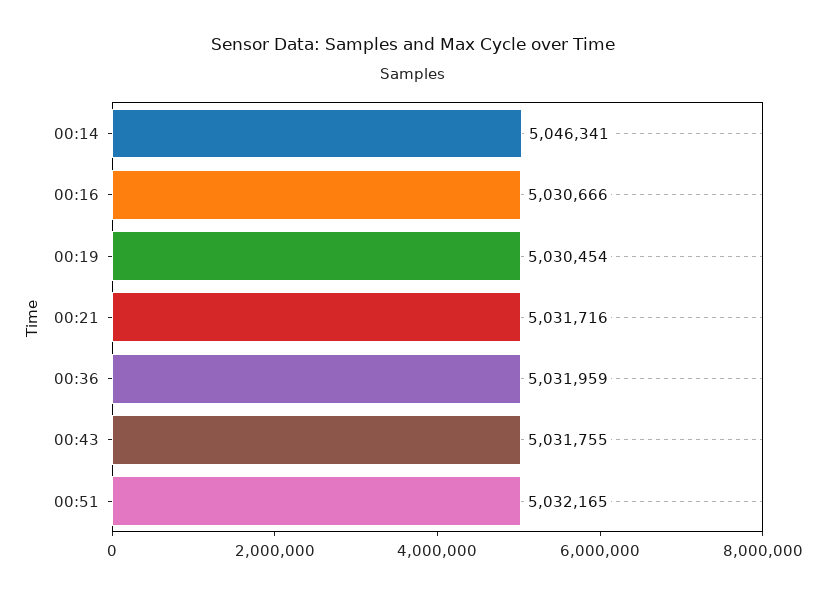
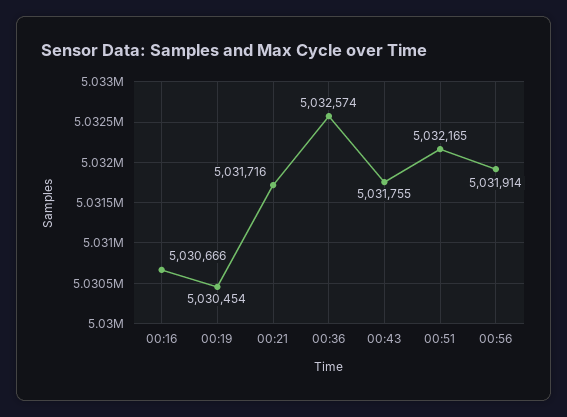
00:14: 5046341 -> none
00:36: 5031959 -> 5032574
00:56: none -> 5031914

